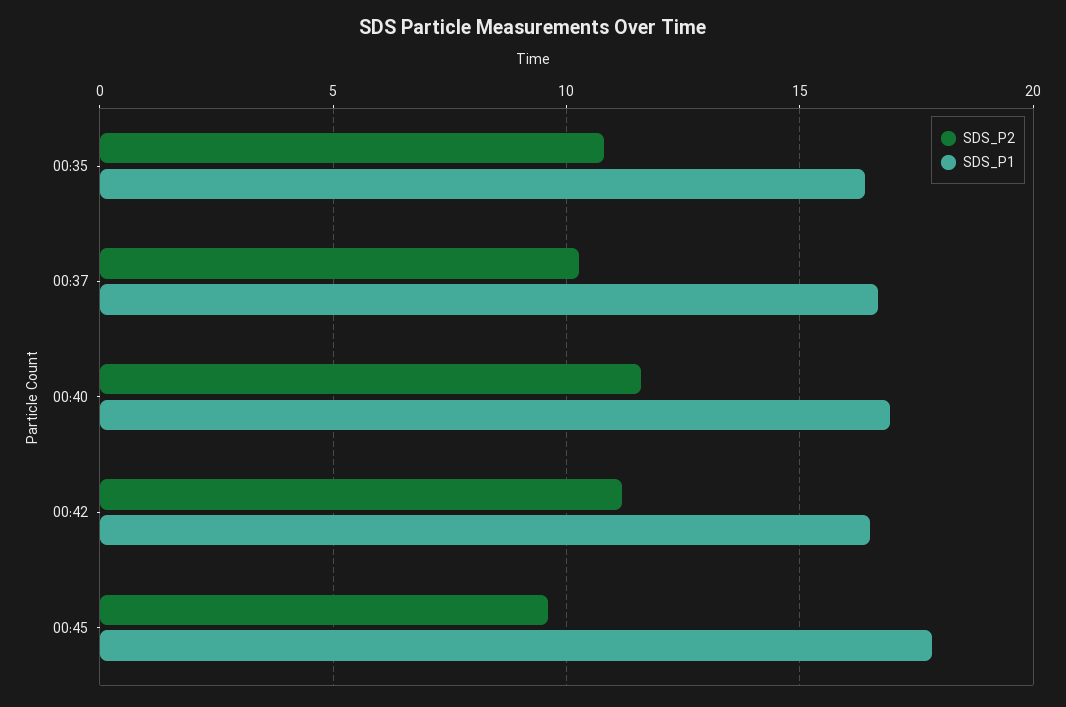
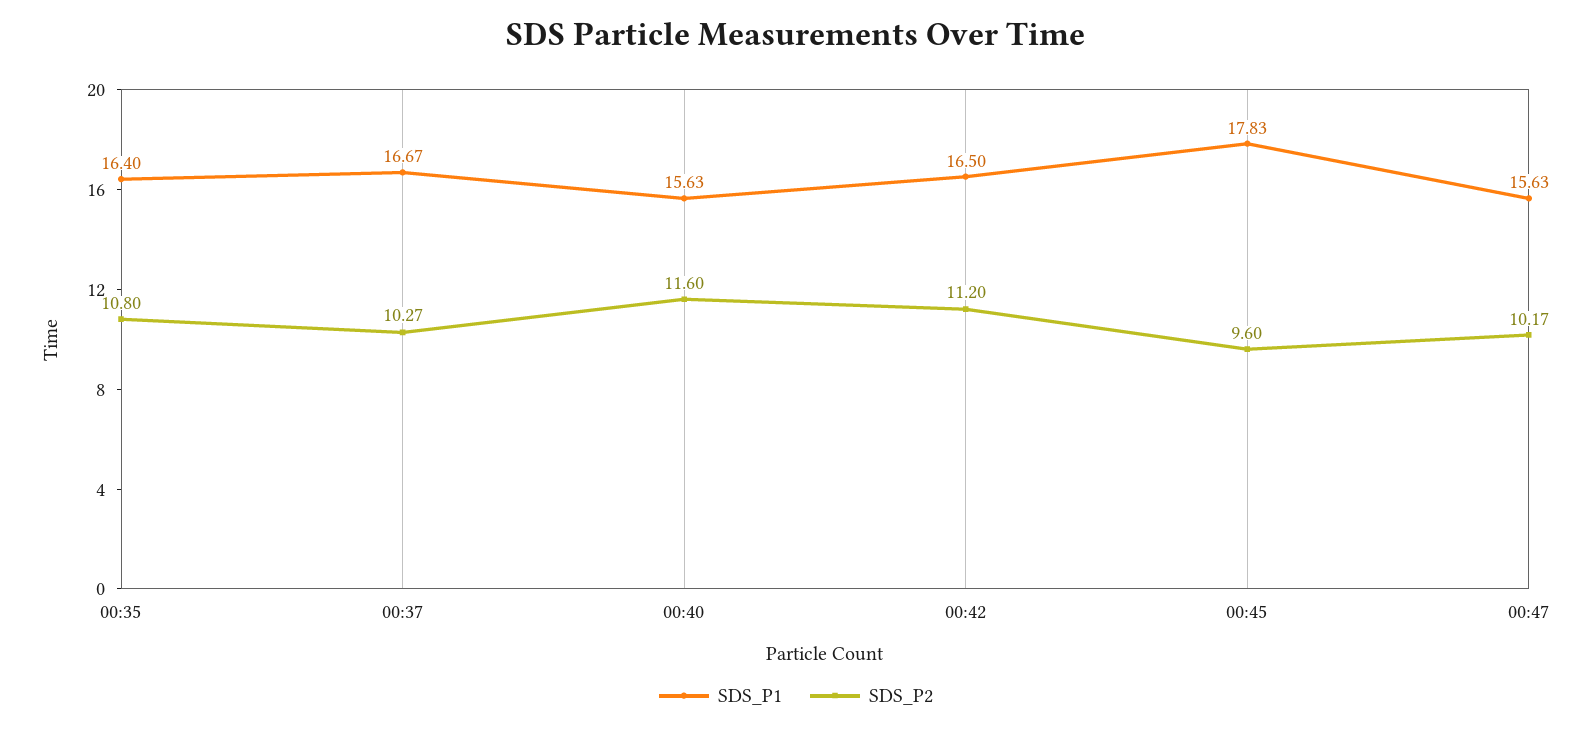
SDS_P1, 00:40: 17 -> 15.63
SDS_P1, 00:47: none -> 15.63
SDS_P2, 00:47: none -> 10.17

